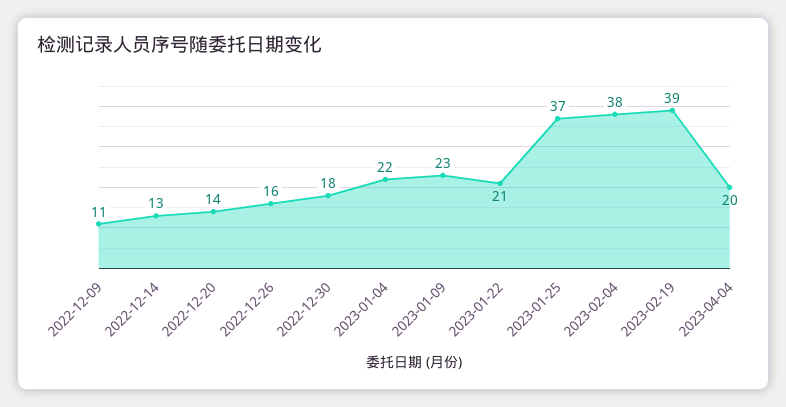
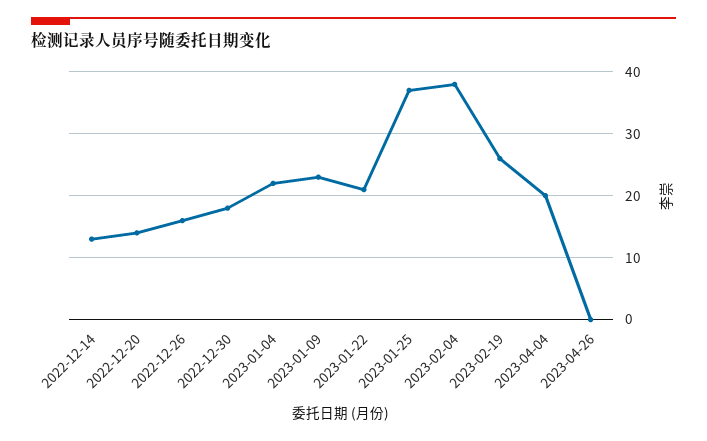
2022-12-09: 11 -> none
2023-02-19: 39 -> 26
2023-04-26: none -> 0

